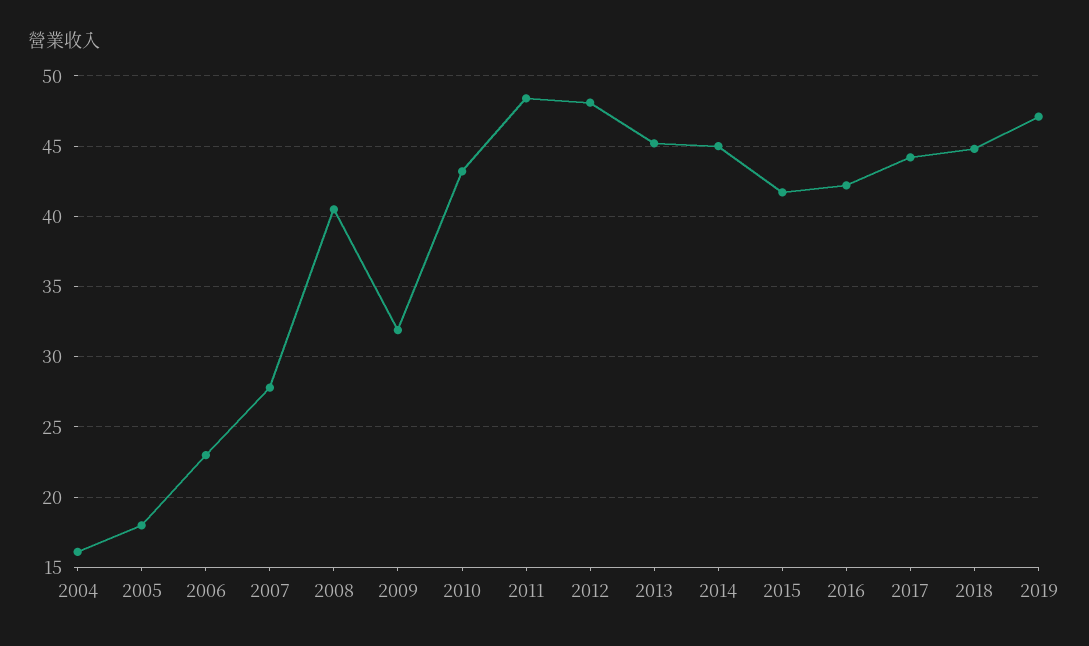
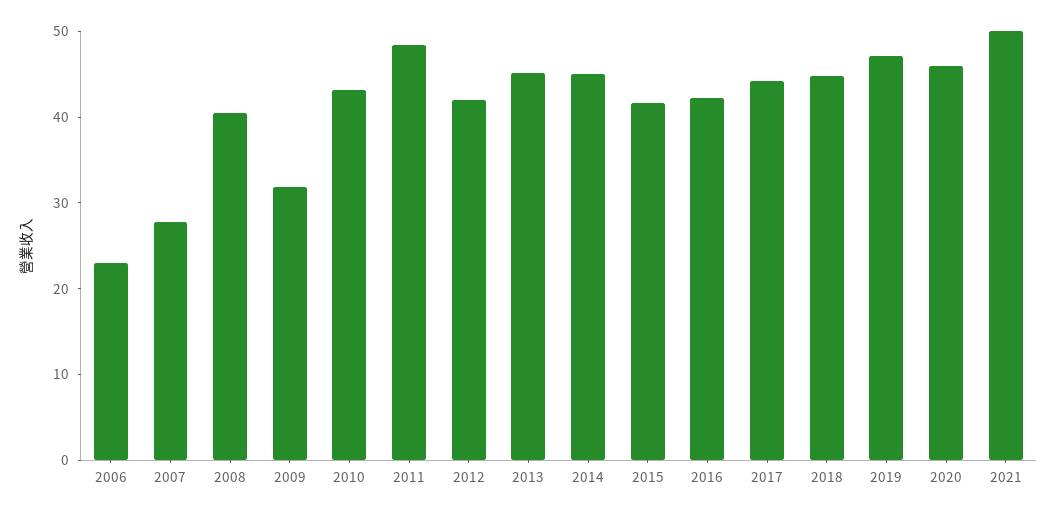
2004: 16 -> none
2005: 18 -> none
2012: 48 -> 42
2020: none -> 46
2021: none -> 50

